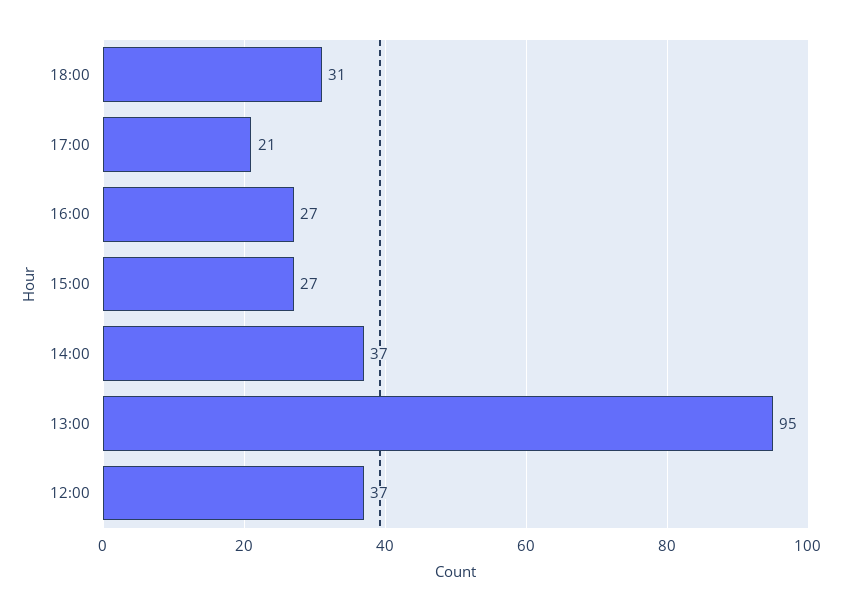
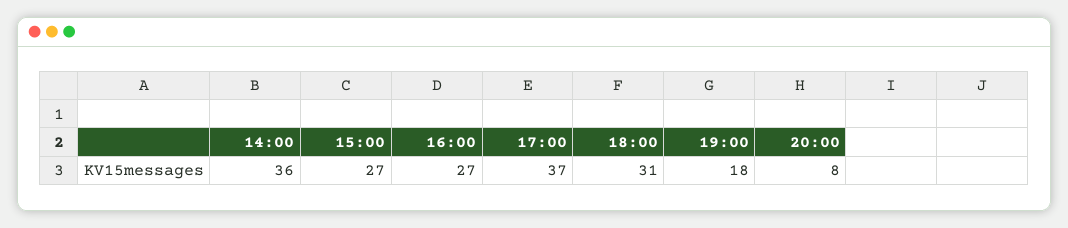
17:00: 21 -> 37
14:00: 37 -> 36
13:00: 95 -> none
12:00: 37 -> none
19:00: none -> 18
20:00: none -> 8

